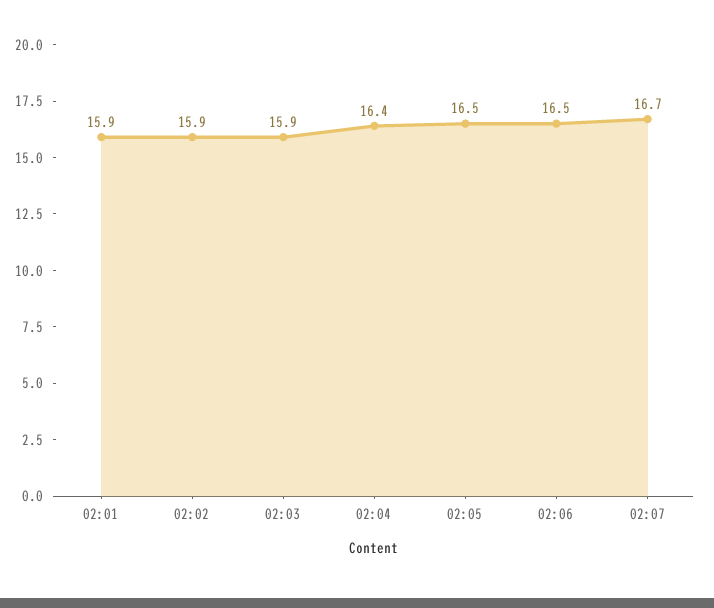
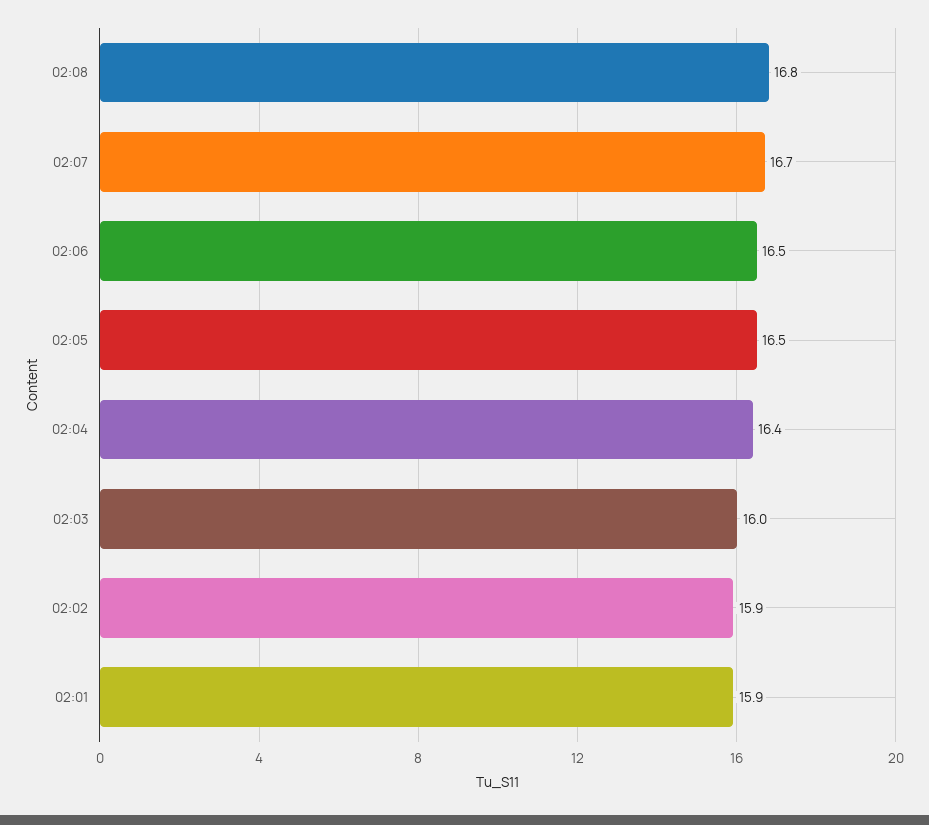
02:03: 15.9 -> 16
02:08: none -> 16.8

